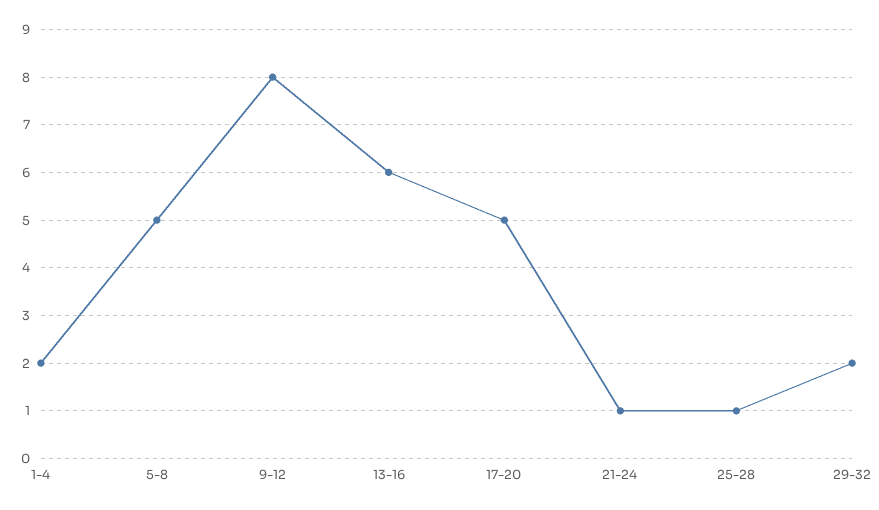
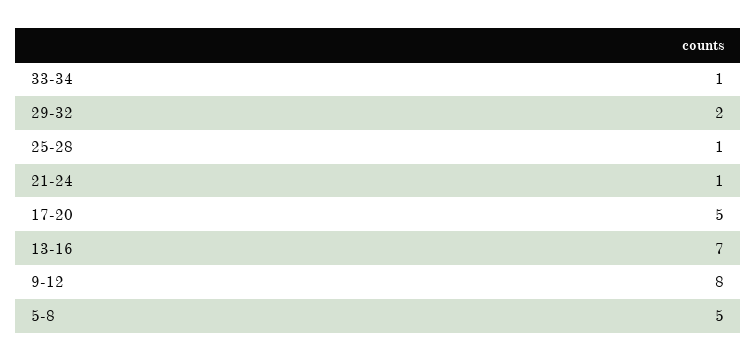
1-4: 2 -> none
13-16: 6 -> 7
33-34: none -> 1

